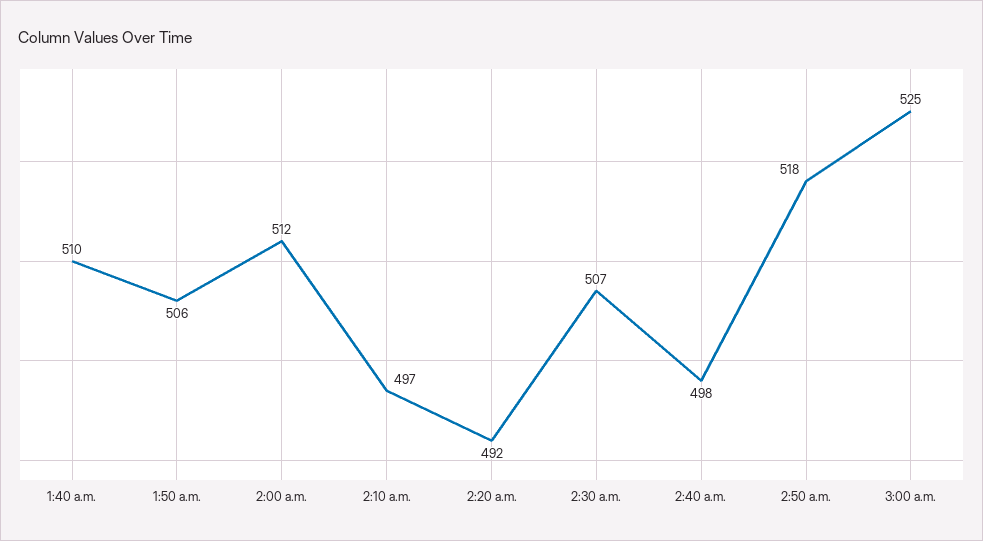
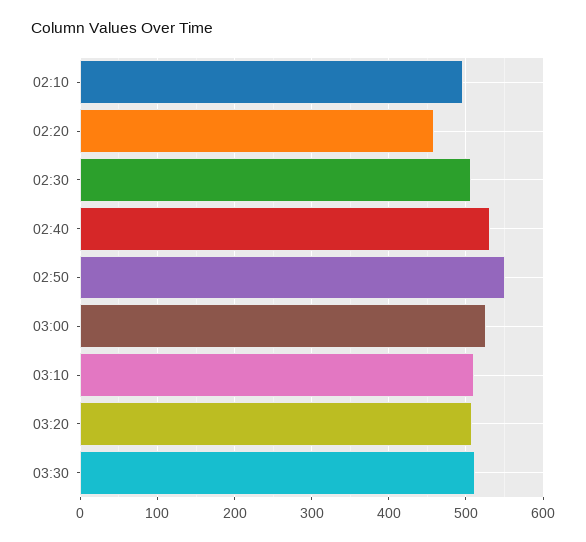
1:40 a.m.: 510 -> none
1:50 a.m.: 506 -> none
2:00 a.m.: 512 -> none
2:20 a.m.: 492 -> 460
2:40 a.m.: 498 -> 530
2:50 a.m.: 518 -> 550
03:10: none -> 510
03:20: none -> 510
03:30: none -> 510

